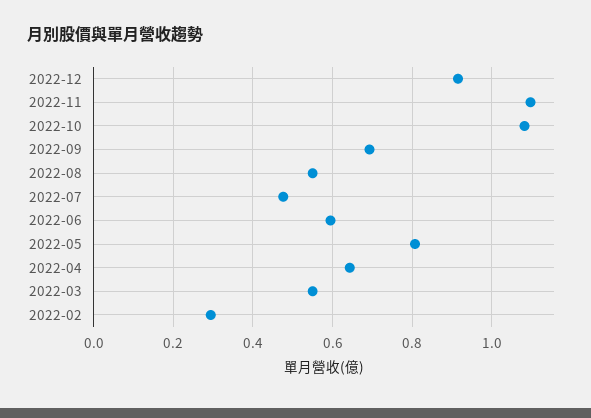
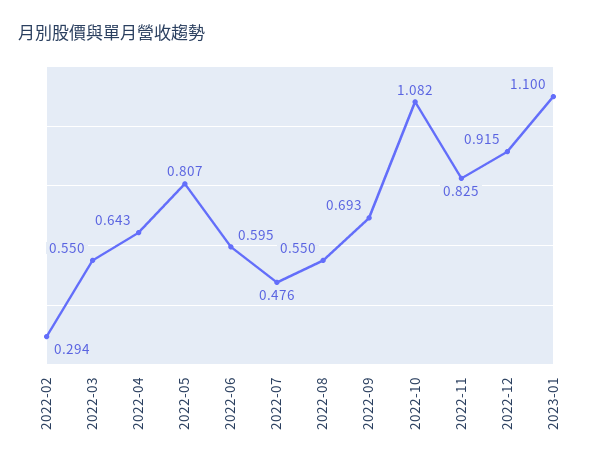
2022-11: 1.1 -> 0.825
2023-01: none -> 1.1

